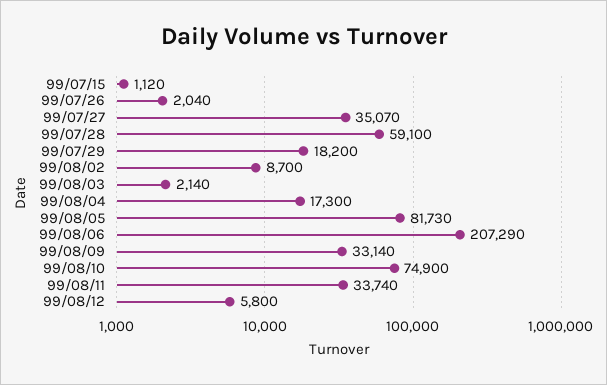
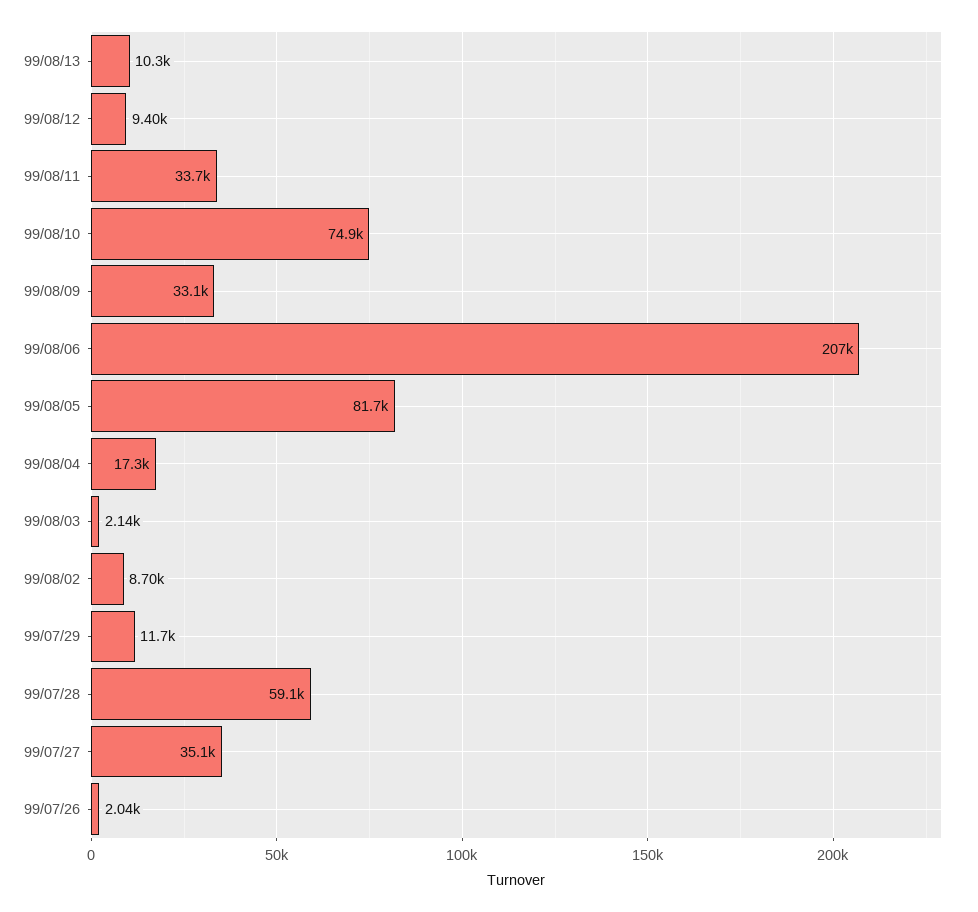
99/07/15: 1120 -> none
99/07/29: 18200 -> 11700
99/08/12: 5800 -> 9400
99/08/13: none -> 10300

